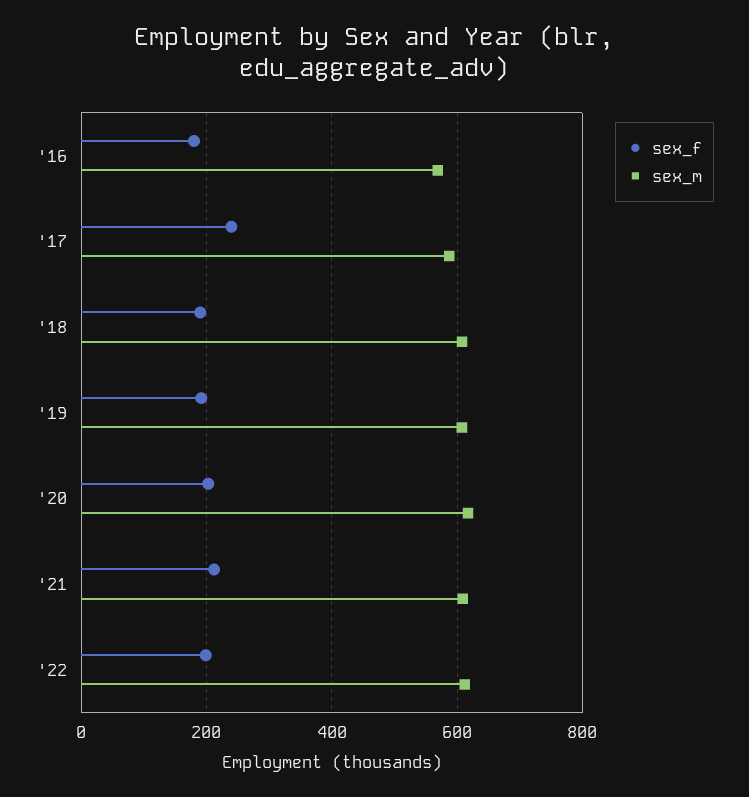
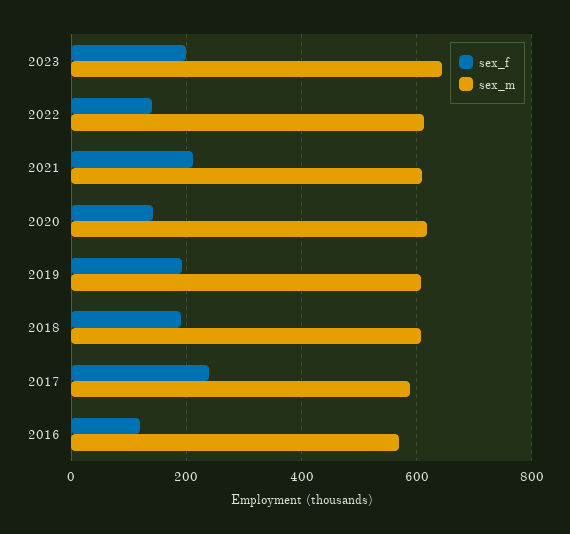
sex_f, '16: 180 -> 120
sex_f, '20: 200 -> 140
sex_f, '22: 200 -> 140
sex_f, 2023: none -> 200
sex_m, 2023: none -> 640

